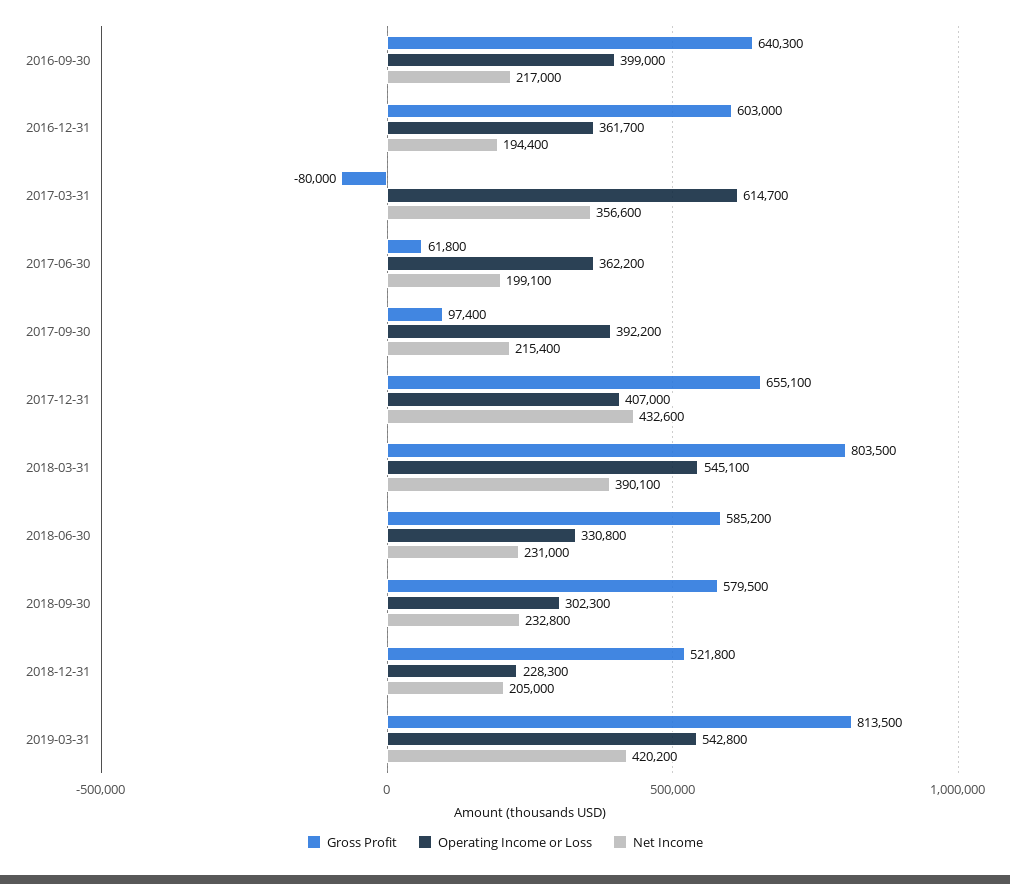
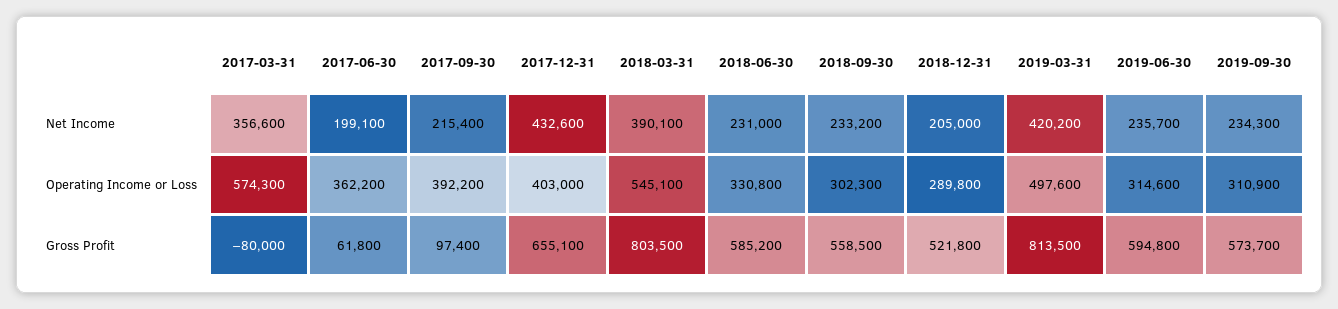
Gross Profit, 2016-09-30: 640300 -> none
Operating Income or Loss, 2016-09-30: 399000 -> none
Net Income, 2016-09-30: 217000 -> none
Gross Profit, 2016-12-31: 603000 -> none
Operating Income or Loss, 2016-12-31: 361700 -> none
Net Income, 2016-12-31: 194400 -> none
Operating Income or Loss, 2017-03-31: 614700 -> 574300
Operating Income or Loss, 2017-12-31: 407000 -> 403000
Gross Profit, 2018-09-30: 579500 -> 558500
Net Income, 2018-09-30: 232800 -> 233200
Operating Income or Loss, 2018-12-31: 228300 -> 289800
Operating Income or Loss, 2019-03-31: 542800 -> 497600
Net Income, 2019-06-30: none -> 235700
Net Income, 2019-09-30: none -> 234300
Operating Income or Loss, 2019-06-30: none -> 314600
Operating Income or Loss, 2019-09-30: none -> 310900
Gross Profit, 2019-06-30: none -> 594800
Gross Profit, 2019-09-30: none -> 573700

